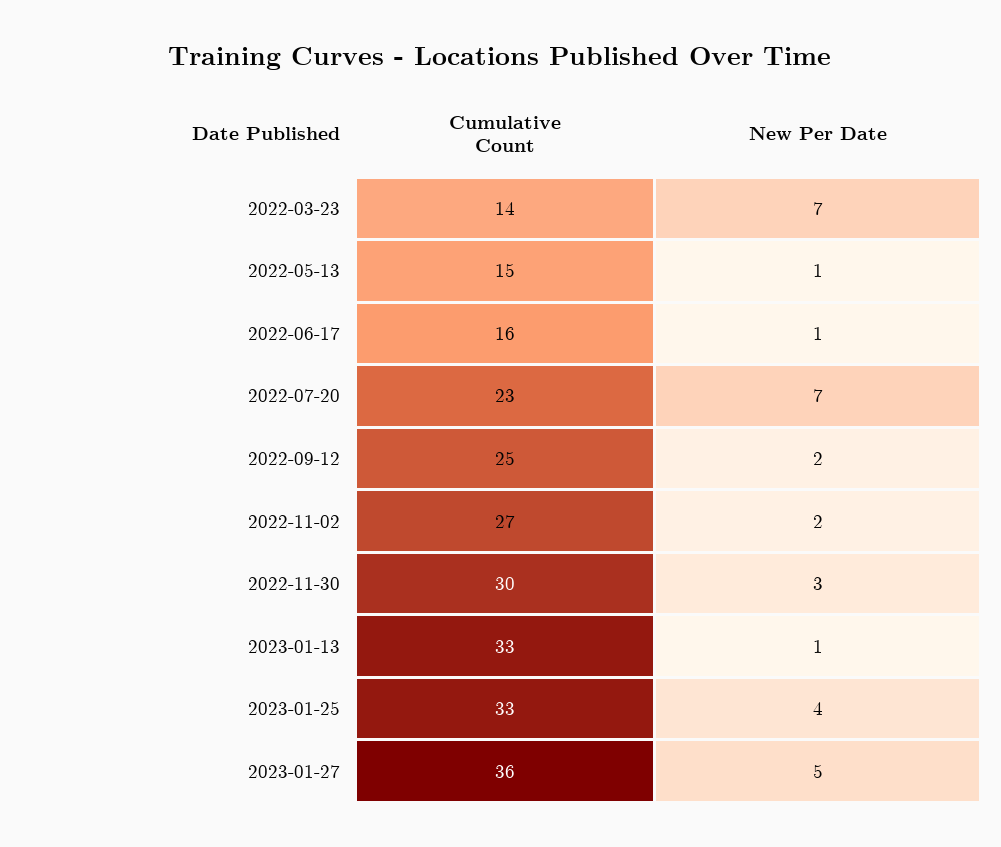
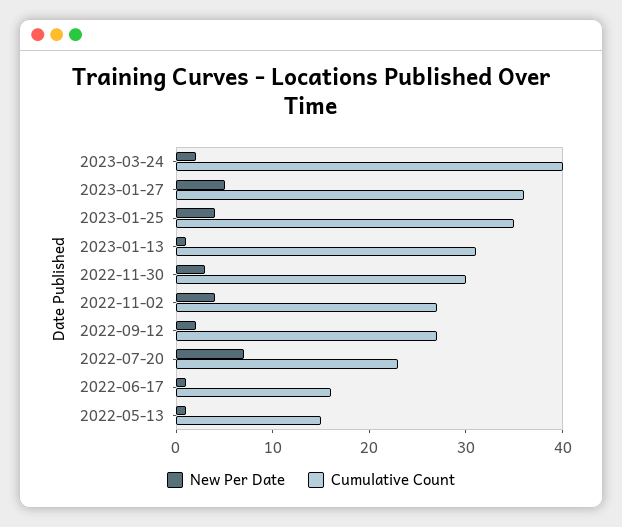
Cumulative Count, 2022-03-23: 14 -> none
New Per Date, 2022-03-23: 7 -> none
Cumulative Count, 2022-09-12: 25 -> 27
New Per Date, 2022-11-02: 2 -> 4
Cumulative Count, 2023-01-13: 33 -> 31
Cumulative Count, 2023-01-25: 33 -> 35
New Per Date, 2023-03-24: none -> 2
Cumulative Count, 2023-03-24: none -> 40

